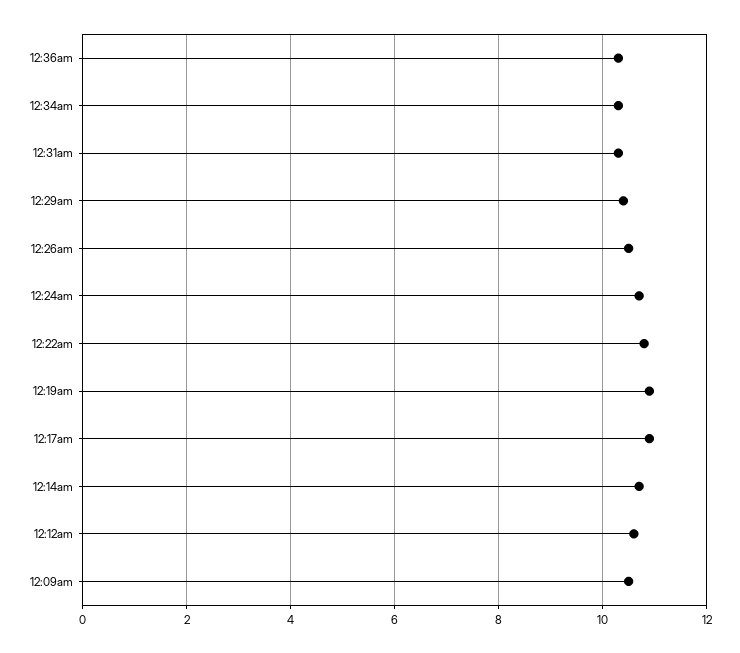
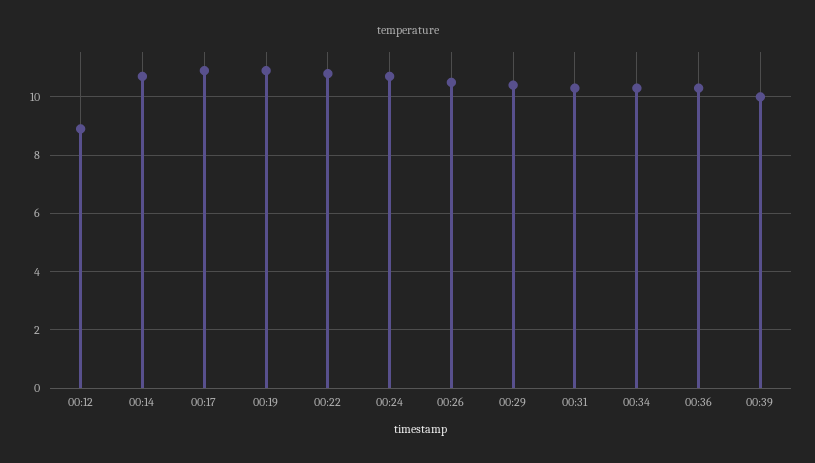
12:12am: 10.5 -> 9
12:09am: 10.5 -> none
00:39: none -> 10

